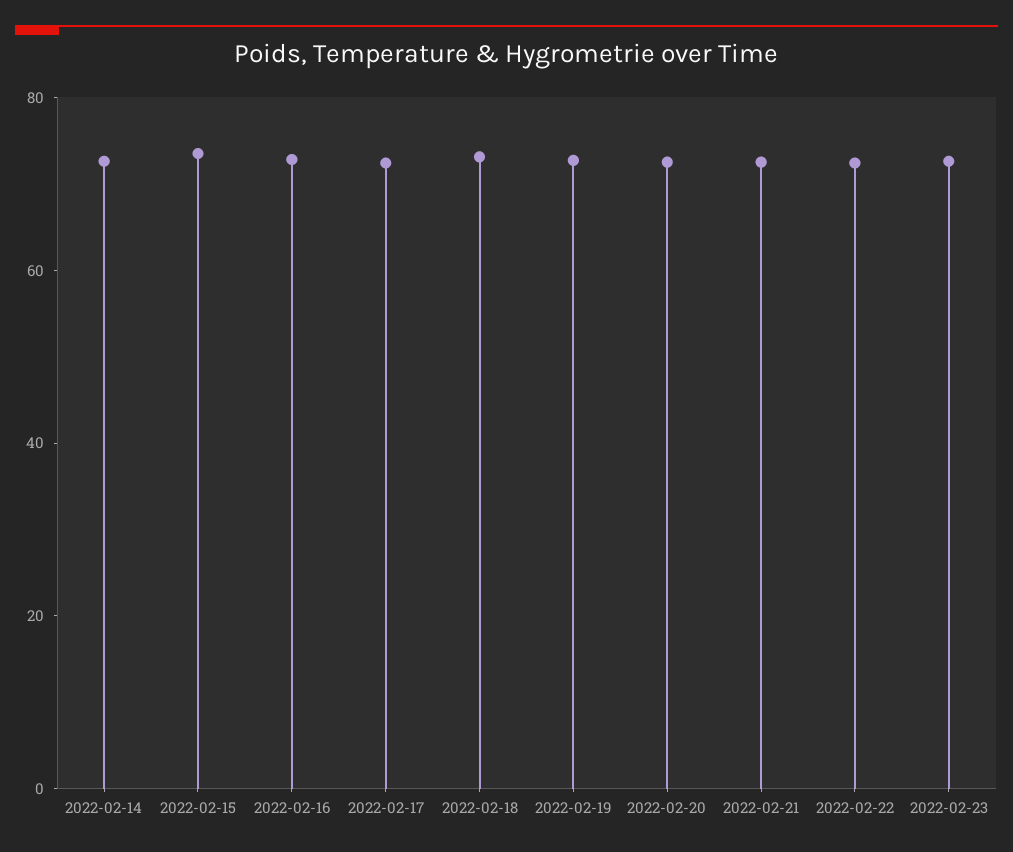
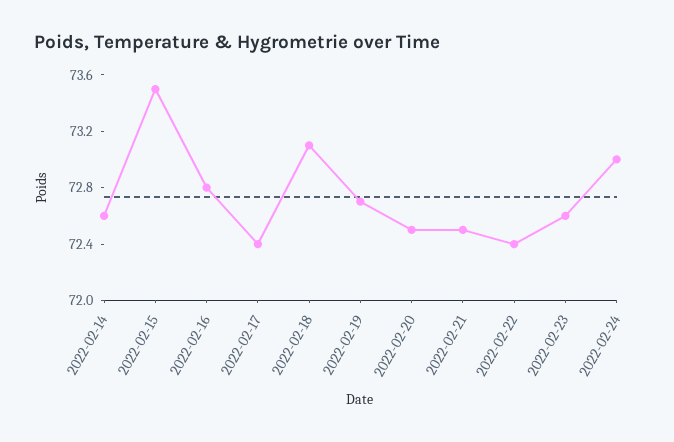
2022-02-24: none -> 73

